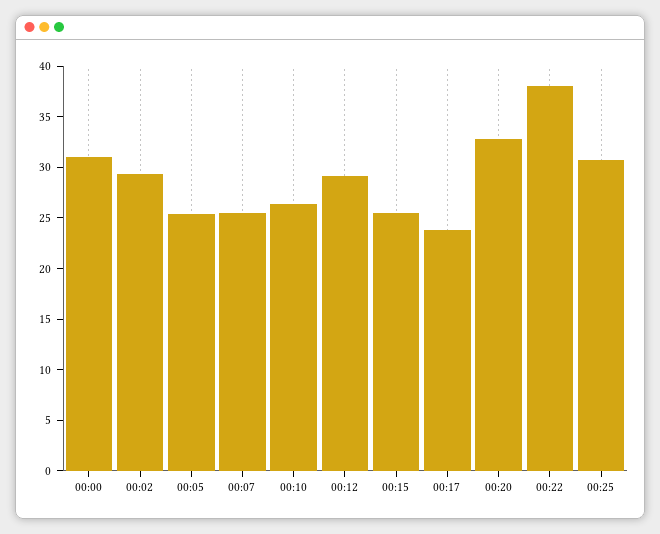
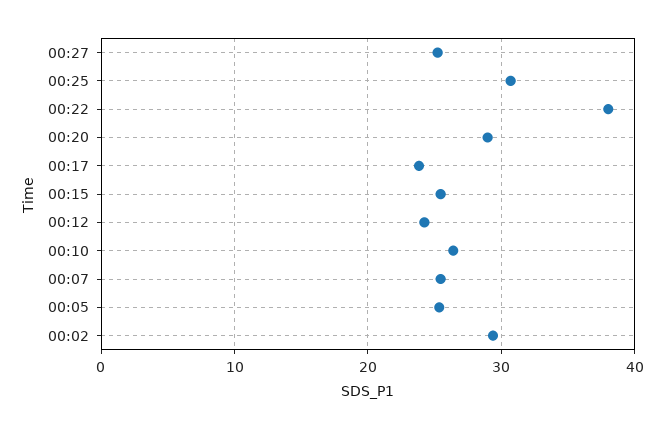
00:00: 31 -> none
00:12: 29 -> 24
00:20: 33 -> 29
00:27: none -> 25

